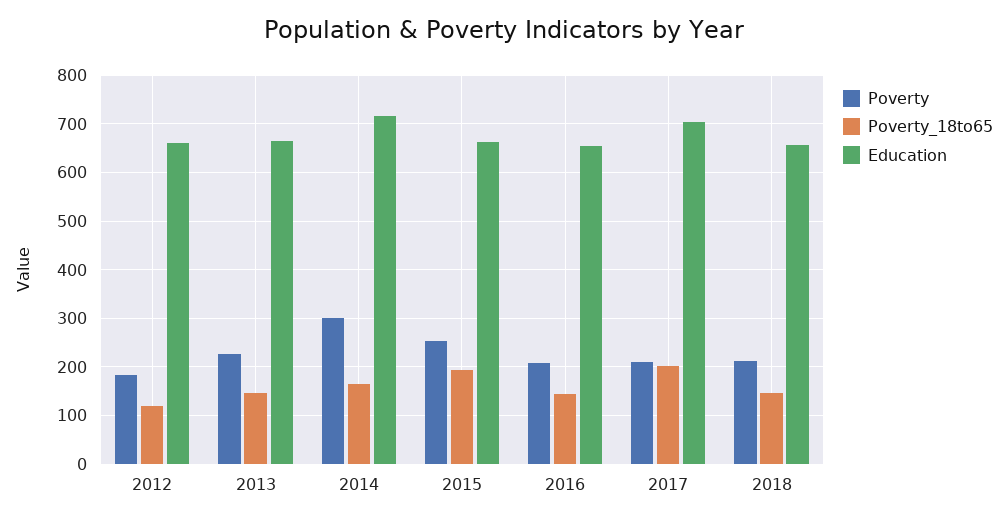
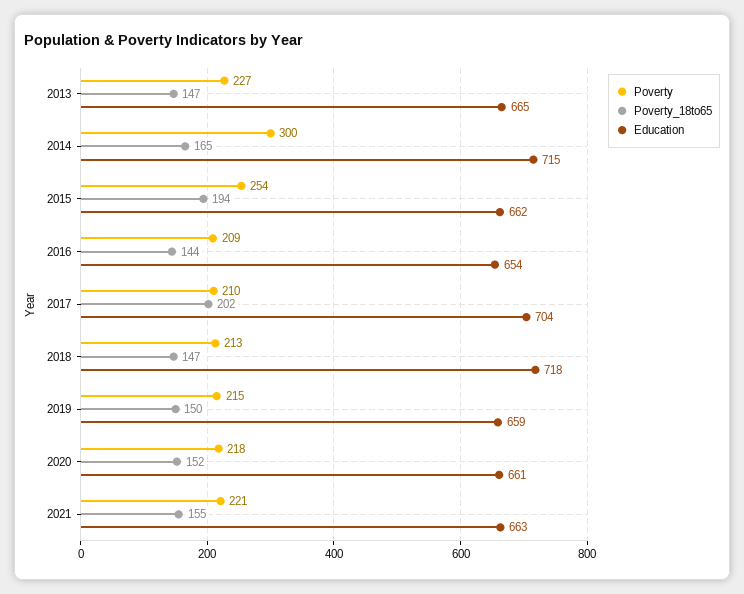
Poverty, 2012: 180 -> none
Poverty_18to65, 2012: 120 -> none
Education, 2012: 660 -> none
Education, 2018: 660 -> 718
Poverty, 2019: none -> 215
Poverty_18to65, 2019: none -> 150
Education, 2019: none -> 659
Poverty, 2020: none -> 218
Poverty_18to65, 2020: none -> 152
Education, 2020: none -> 661
Poverty, 2021: none -> 221
Poverty_18to65, 2021: none -> 155
Education, 2021: none -> 663

